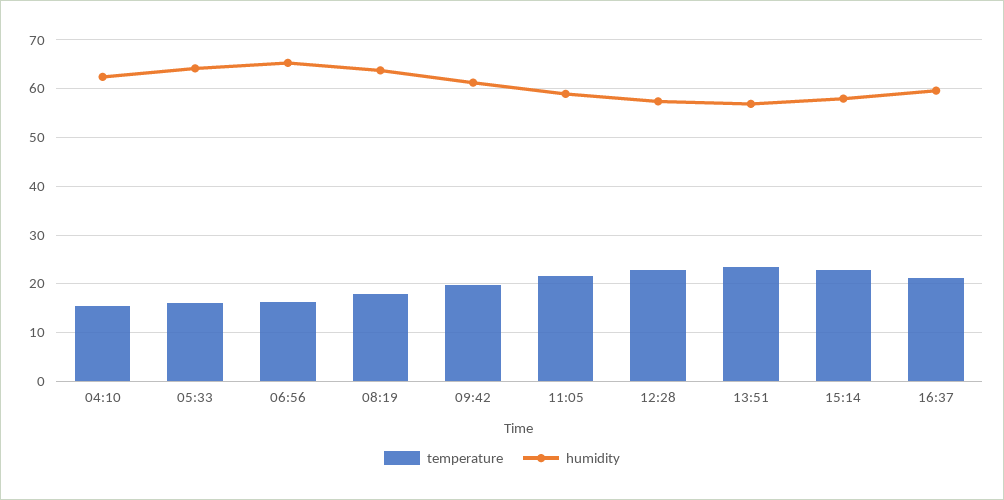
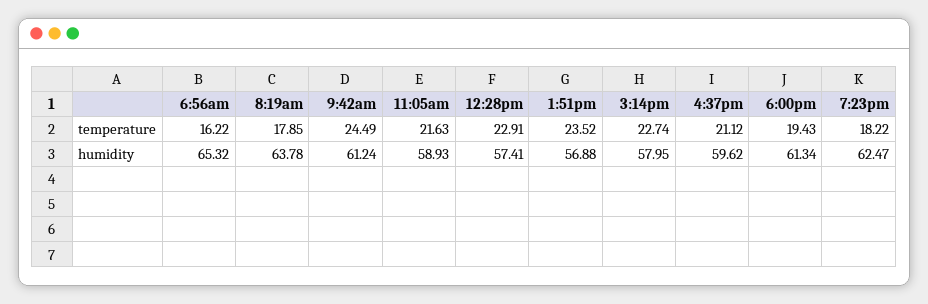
temperature, 04:10: 16 -> none
humidity, 04:10: 62 -> none
temperature, 05:33: 16 -> none
humidity, 05:33: 64 -> none
temperature, 09:42: 20 -> 24.49
temperature, 6:00pm: none -> 19.43
temperature, 7:23pm: none -> 18.22
humidity, 6:00pm: none -> 61.34
humidity, 7:23pm: none -> 62.47

